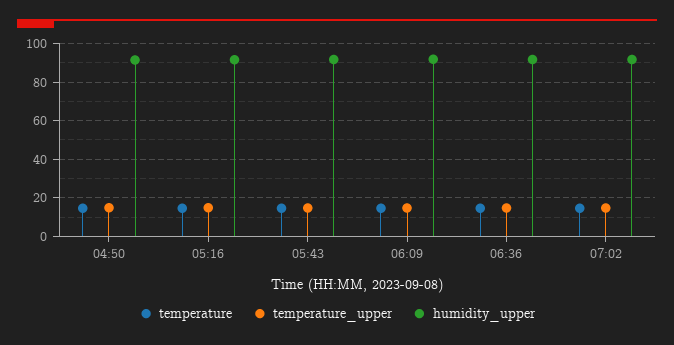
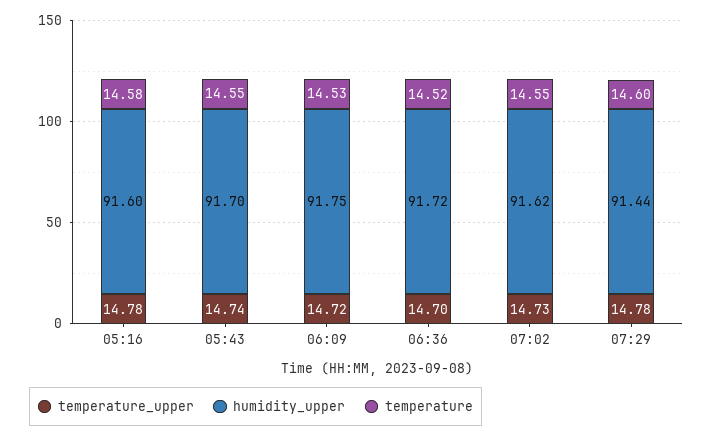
temperature, 04:50: 15 -> none
temperature_upper, 04:50: 15 -> none
humidity_upper, 04:50: 90 -> none
temperature_upper, 07:29: none -> 14.78
humidity_upper, 07:29: none -> 91.44
temperature, 07:29: none -> 14.6

